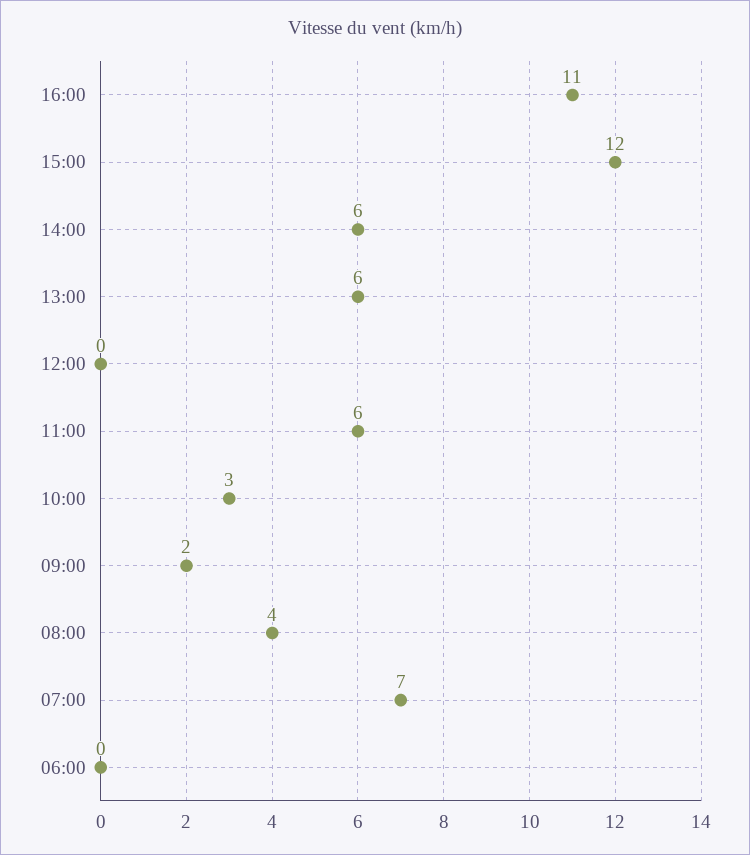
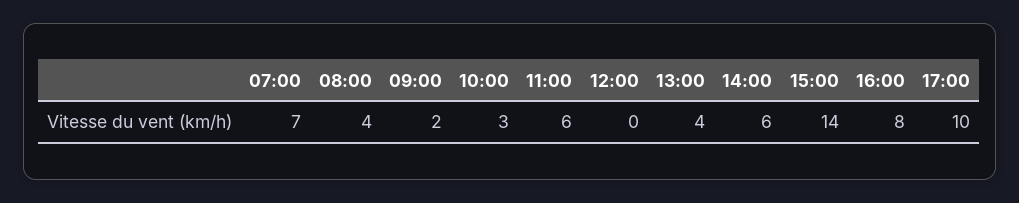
16:00: 11 -> 8
15:00: 12 -> 14
13:00: 6 -> 4
06:00: 0 -> none
17:00: none -> 10

